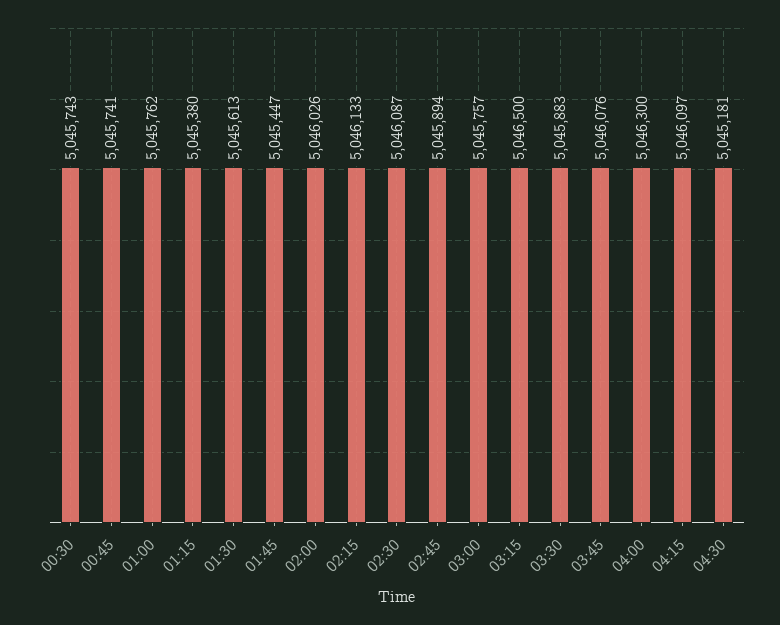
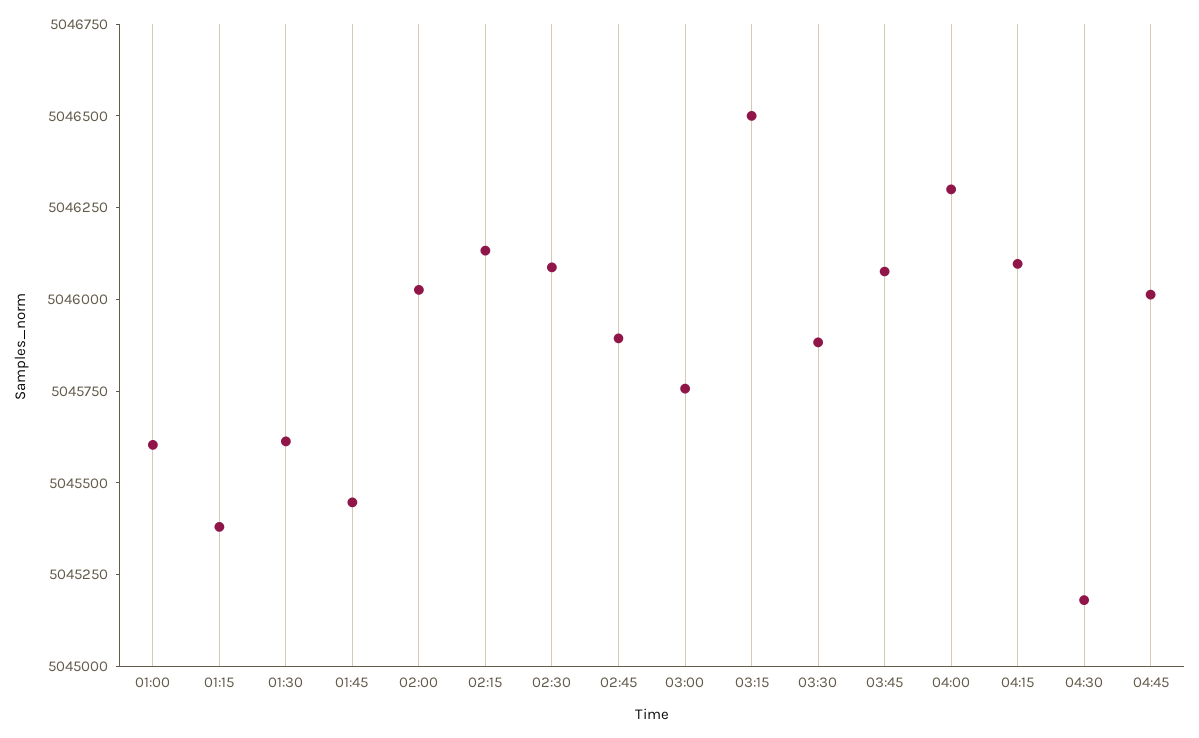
00:30: 5045743 -> none
00:45: 5045741 -> none
01:00: 5045762 -> 5045600
04:45: none -> 5046000

